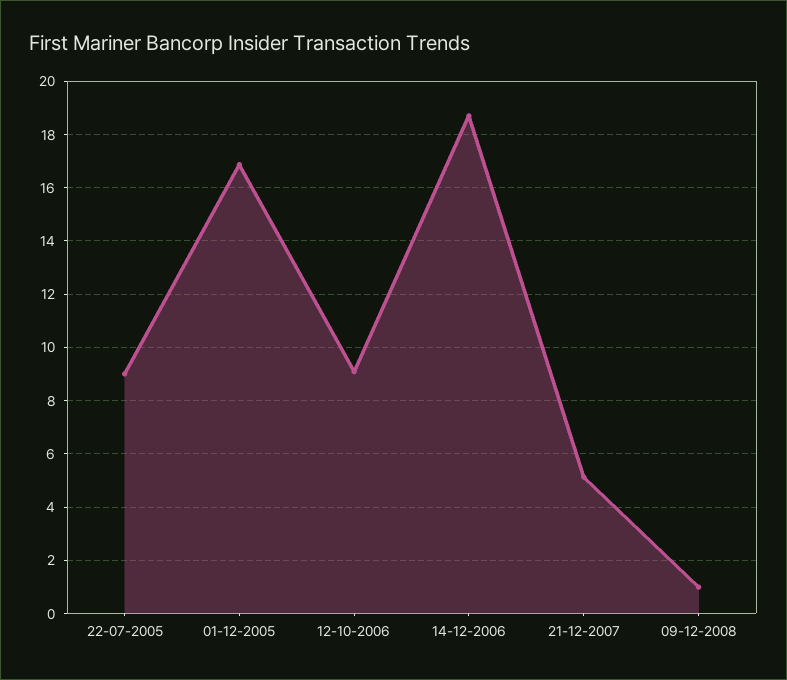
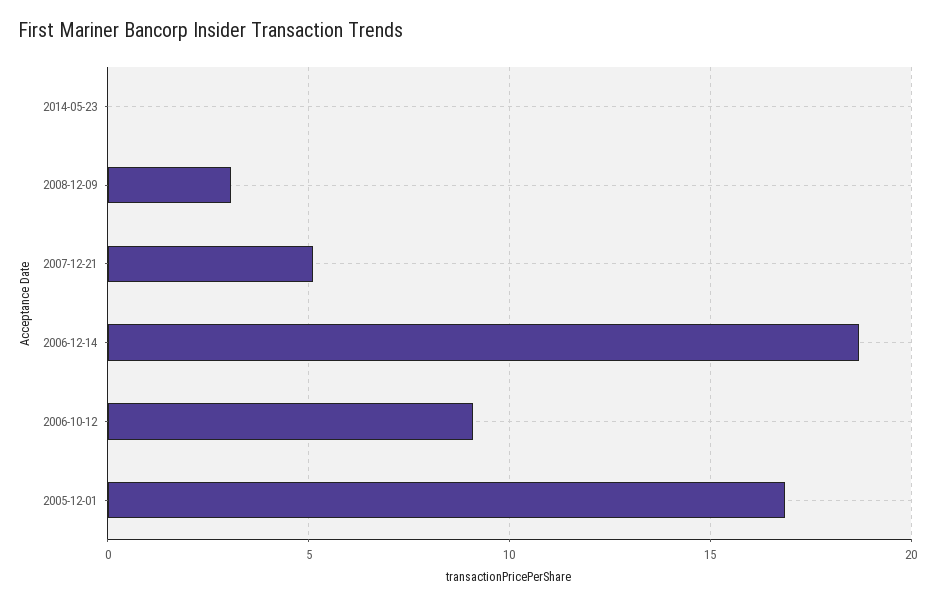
22-07-2005: 9 -> none
09-12-2008: 1 -> 3
2014-05-23: none -> 0

